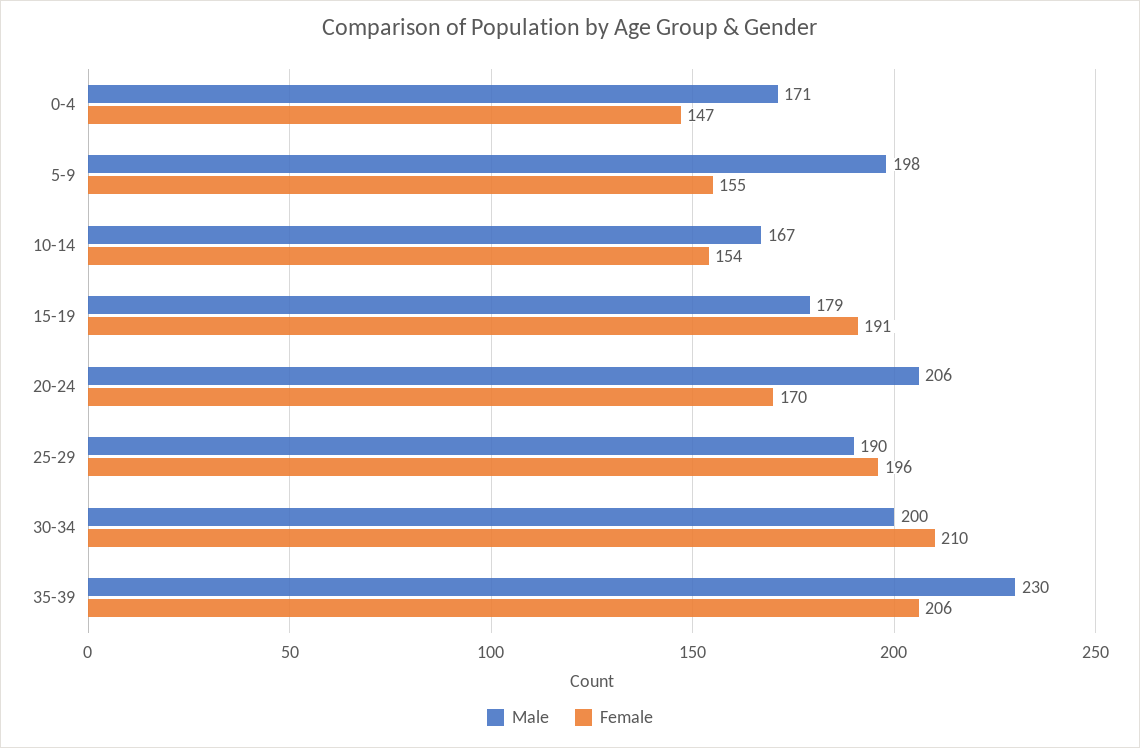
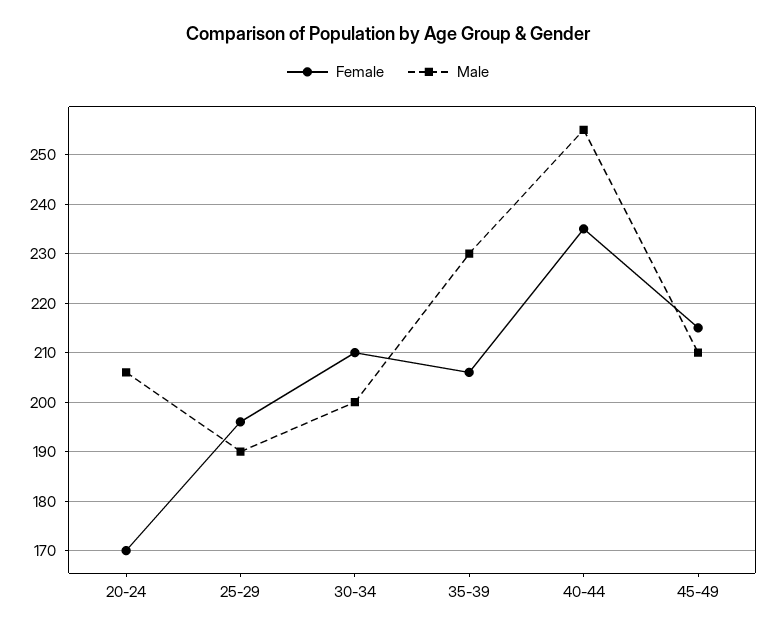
Male, 0-4: 171 -> none
Female, 0-4: 147 -> none
Male, 5-9: 198 -> none
Female, 5-9: 155 -> none
Male, 10-14: 167 -> none
Female, 10-14: 154 -> none
Male, 15-19: 179 -> none
Female, 15-19: 191 -> none
Female, 40-44: none -> 235
Male, 40-44: none -> 255
Female, 45-49: none -> 215
Male, 45-49: none -> 210

